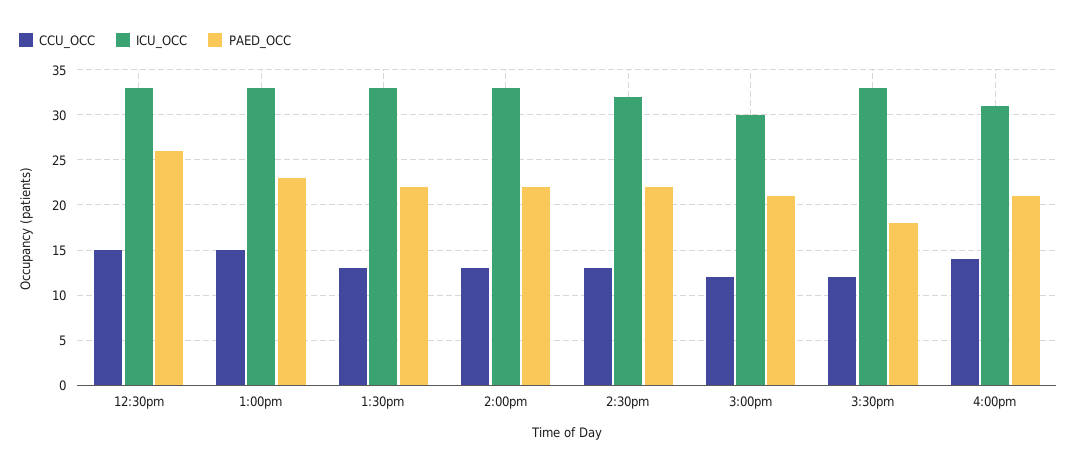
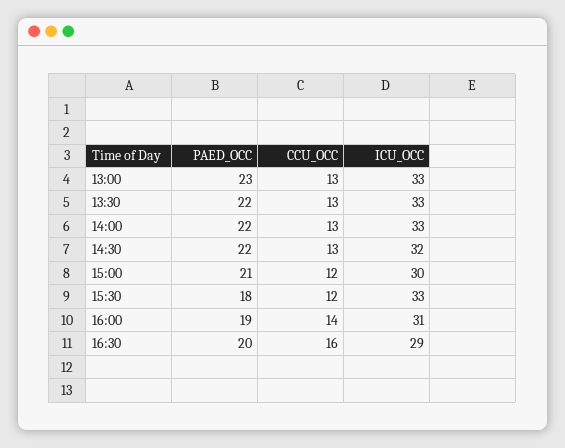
CCU_OCC, 12:30pm: 15 -> none
ICU_OCC, 12:30pm: 33 -> none
PAED_OCC, 12:30pm: 26 -> none
CCU_OCC, 1:00pm: 15 -> 13
PAED_OCC, 4:00pm: 21 -> 19
PAED_OCC, 16:30: none -> 20
CCU_OCC, 16:30: none -> 16
ICU_OCC, 16:30: none -> 29

